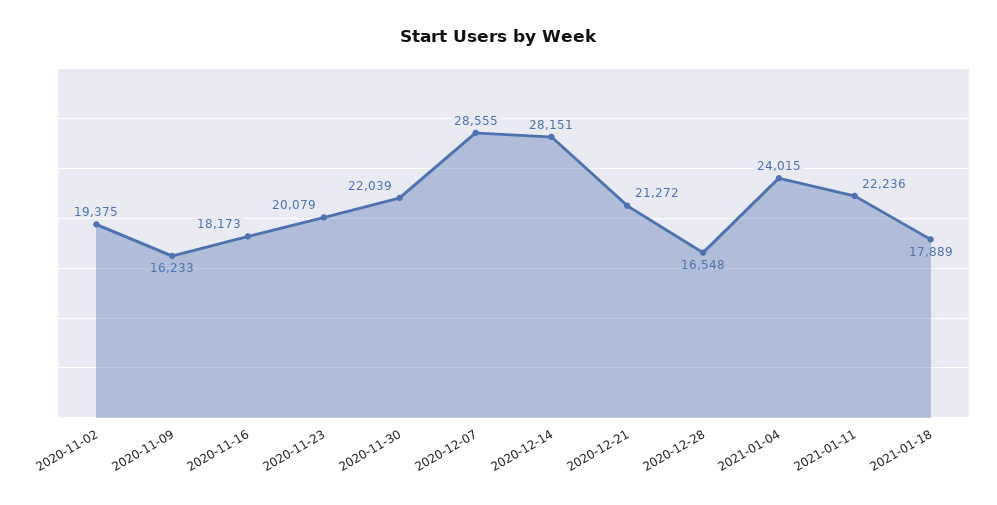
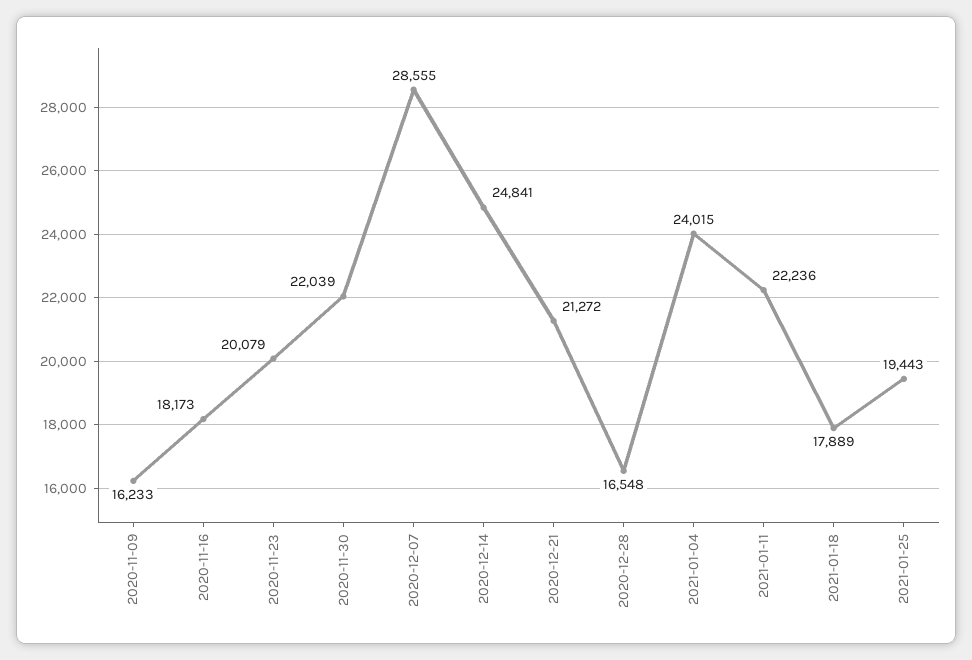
2020-11-02: 19375 -> none
2020-12-14: 28151 -> 24841
2021-01-25: none -> 19443

